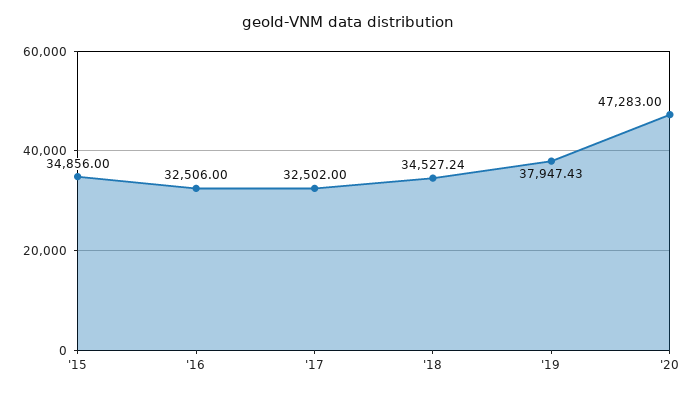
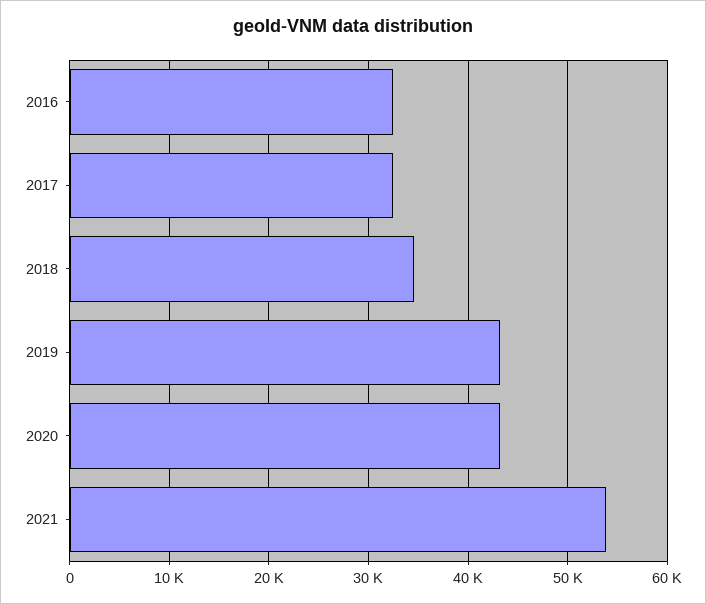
'15: 34856 -> none
'19: 37947.43 -> 43000
'20: 47283 -> 43000
2021: none -> 54000

